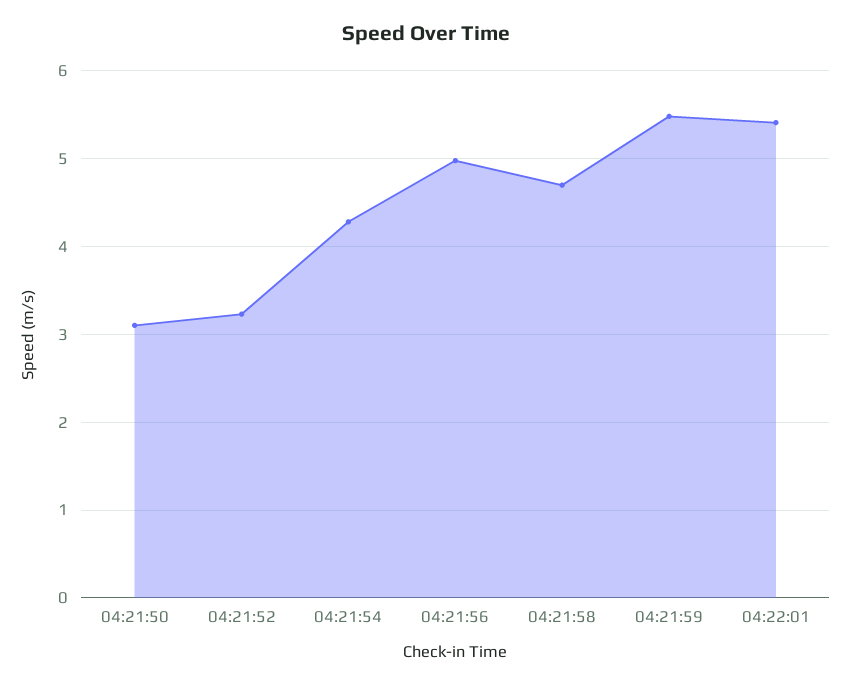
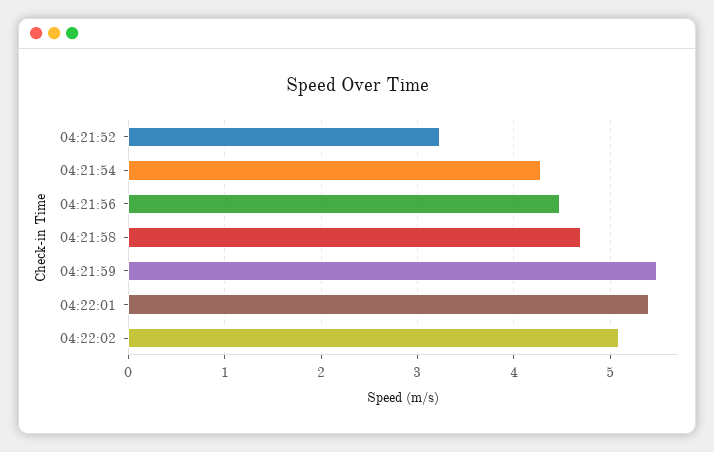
04:21:50: 3.1 -> none
04:21:56: 5 -> 4.5
04:22:02: none -> 5.1

